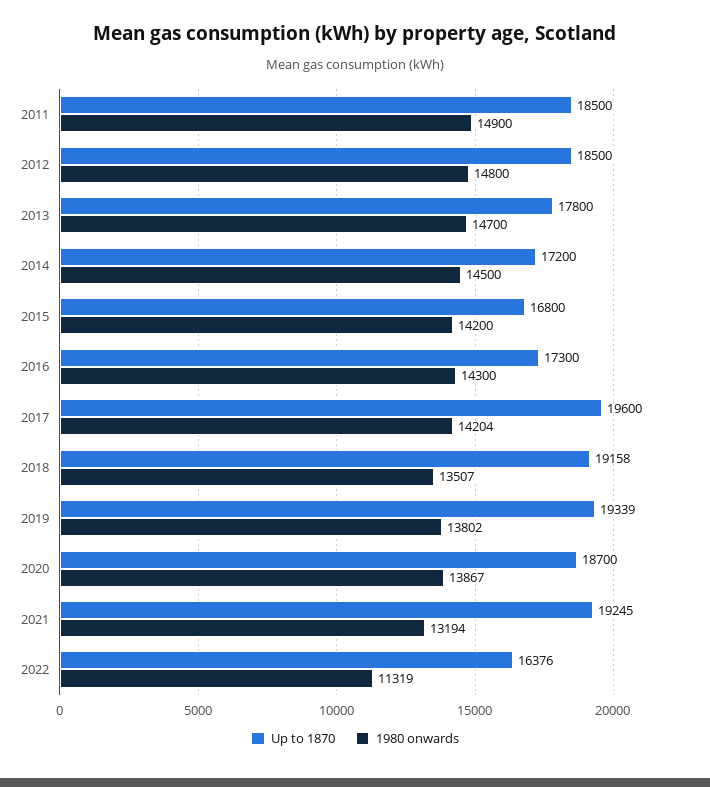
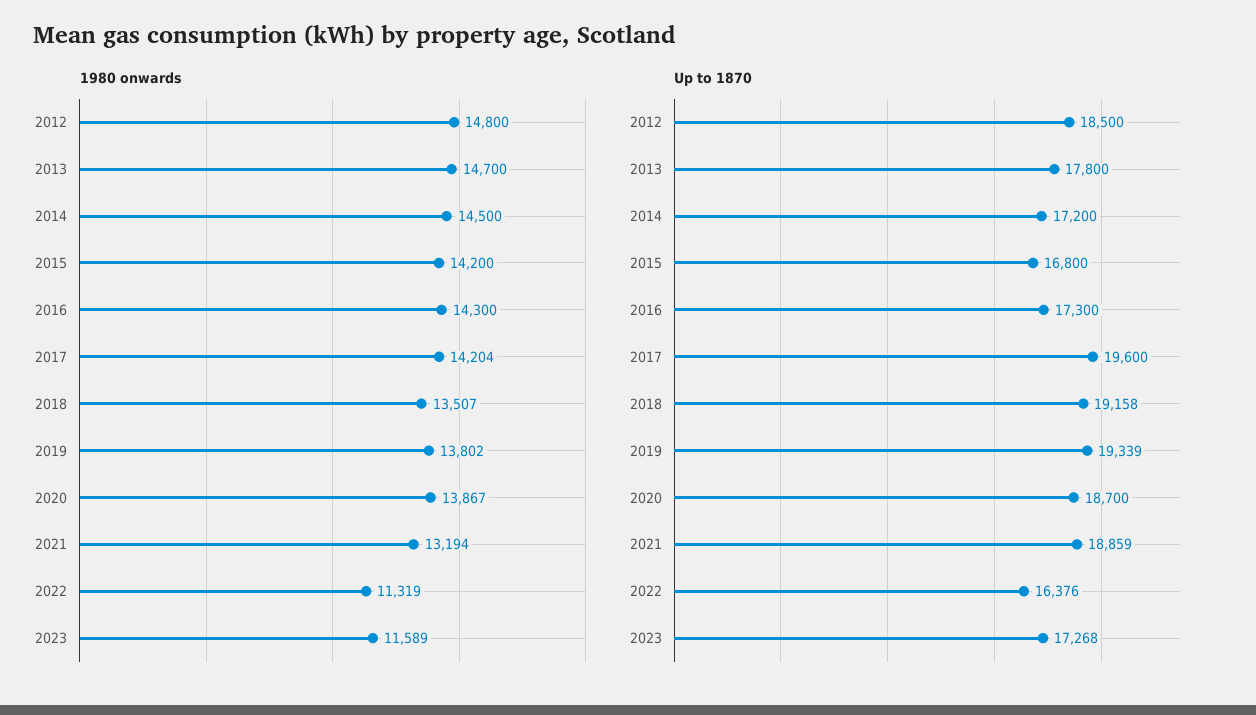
Up to 1870, 2011: 18500 -> none
1980 onwards, 2011: 14900 -> none
Up to 1870, 2021: 19245 -> 18859
1980 onwards, 2023: none -> 11589
Up to 1870, 2023: none -> 17268

